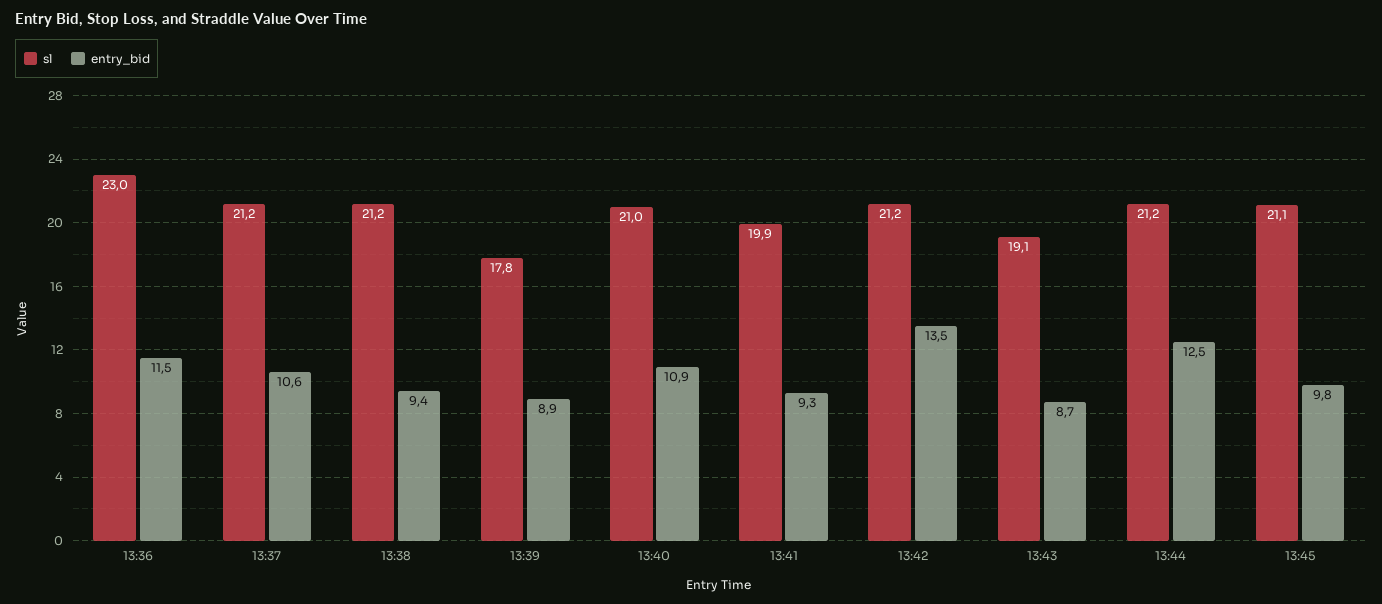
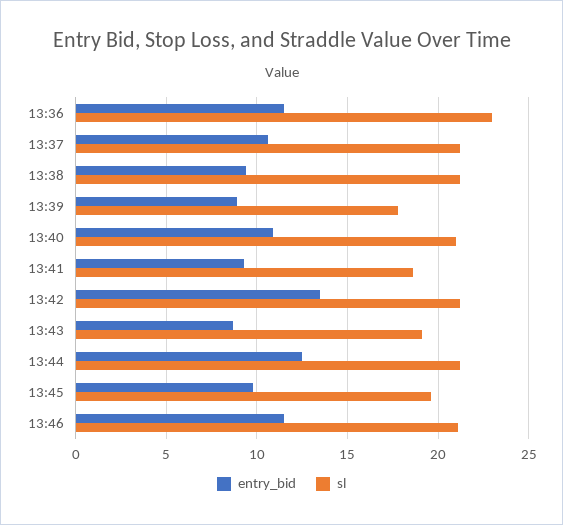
sl, 13:41: 19.9 -> 18.5
sl, 13:45: 21.1 -> 19.5
entry_bid, 13:46: none -> 11.5
sl, 13:46: none -> 21

